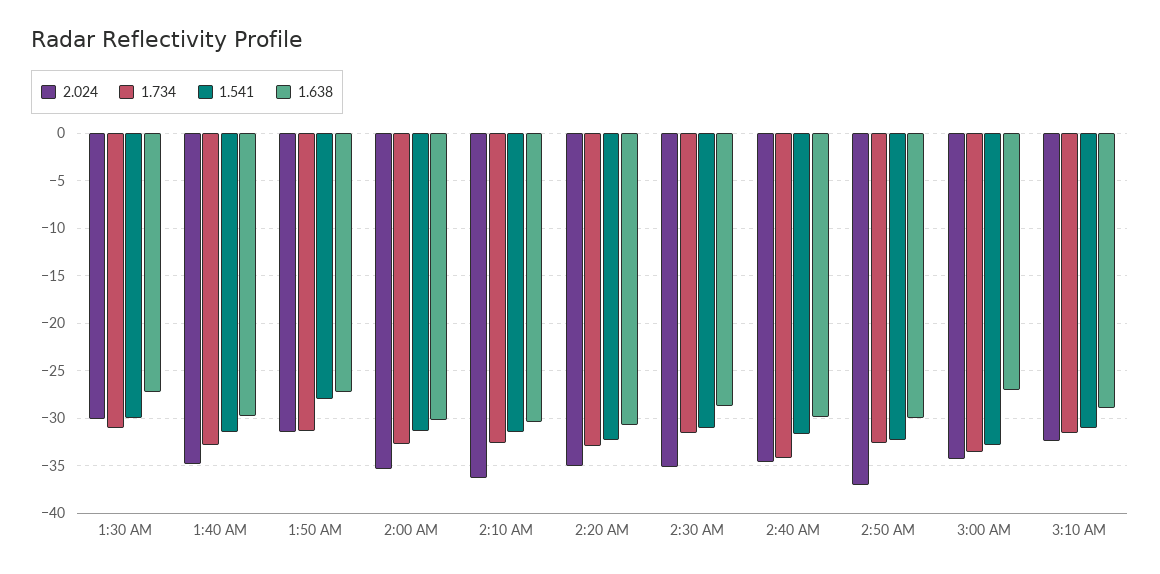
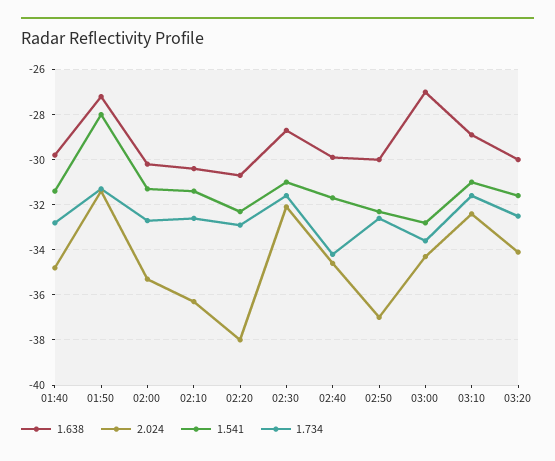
2.024, 1:30 AM: -30 -> none
1.734, 1:30 AM: -31 -> none
1.541, 1:30 AM: -30 -> none
1.638, 1:30 AM: -27 -> none
2.024, 2:20 AM: -35 -> -38
2.024, 2:30 AM: -35 -> -32
1.638, 03:20: none -> -30
2.024, 03:20: none -> -34
1.541, 03:20: none -> -31.5
1.734, 03:20: none -> -32.5

